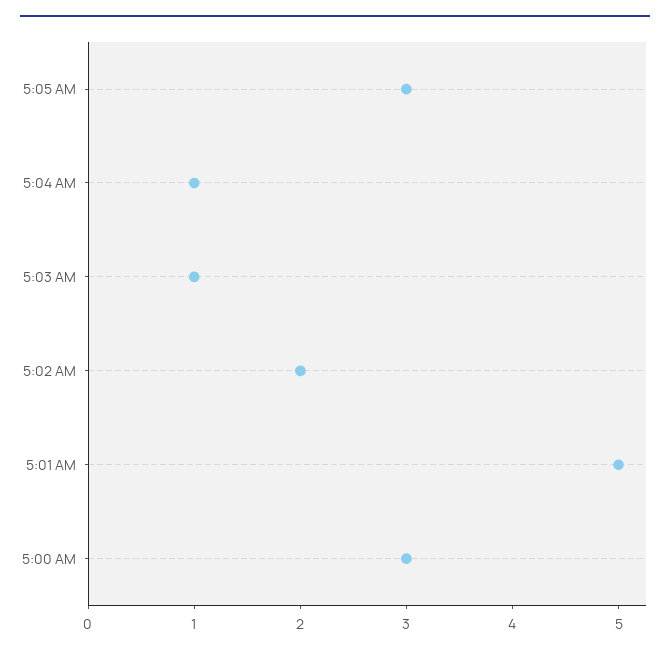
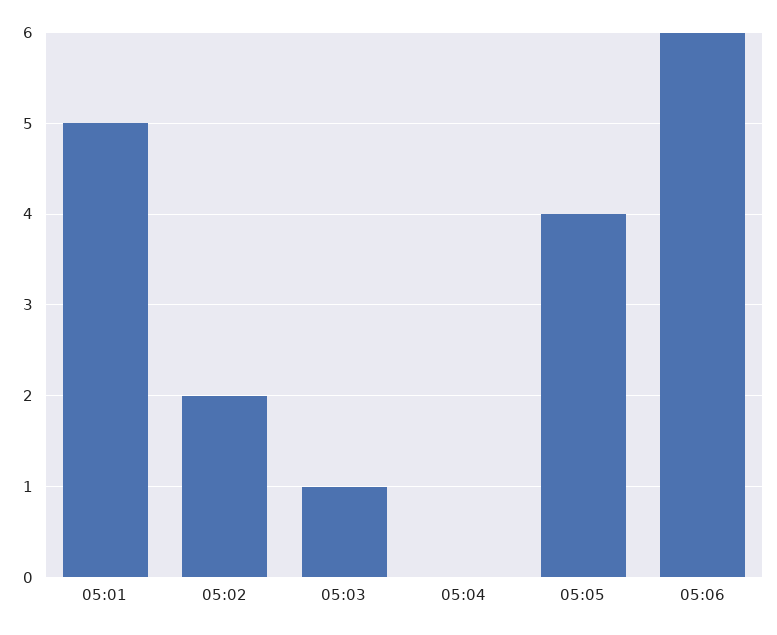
5:05 AM: 3 -> 4
5:04 AM: 1 -> 0
5:00 AM: 3 -> none
05:06: none -> 6

